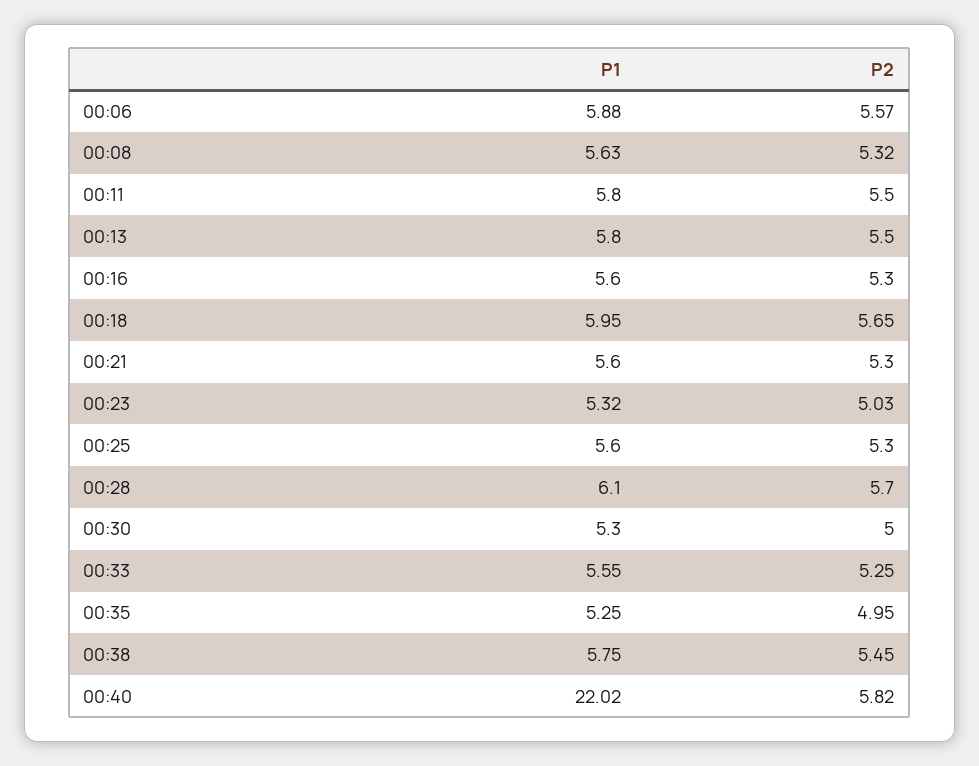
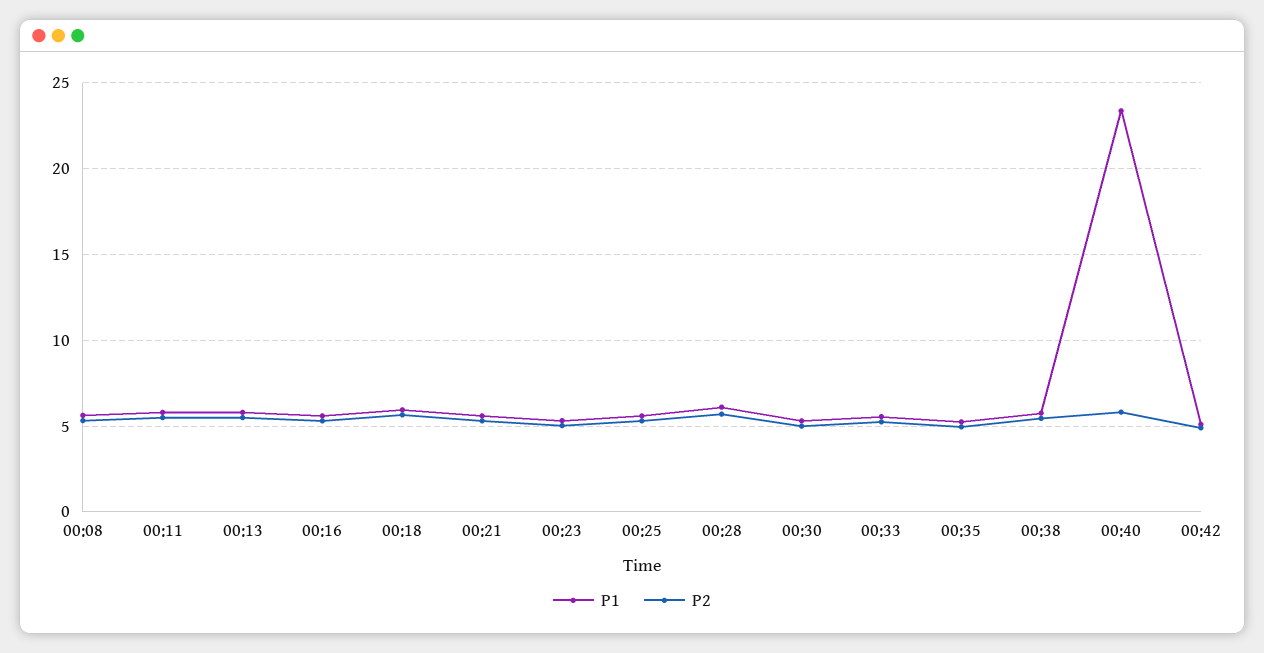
P1, 00:06: 5.88 -> none
P2, 00:06: 5.57 -> none
P1, 00:40: 22.02 -> 23.5
P1, 00:42: none -> 5
P2, 00:42: none -> 5

